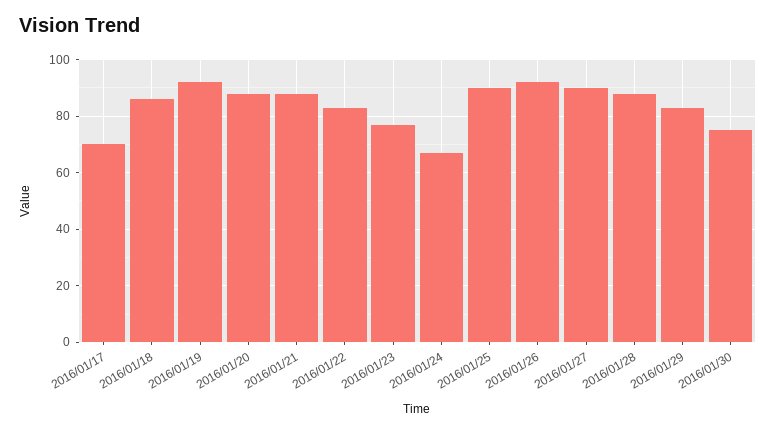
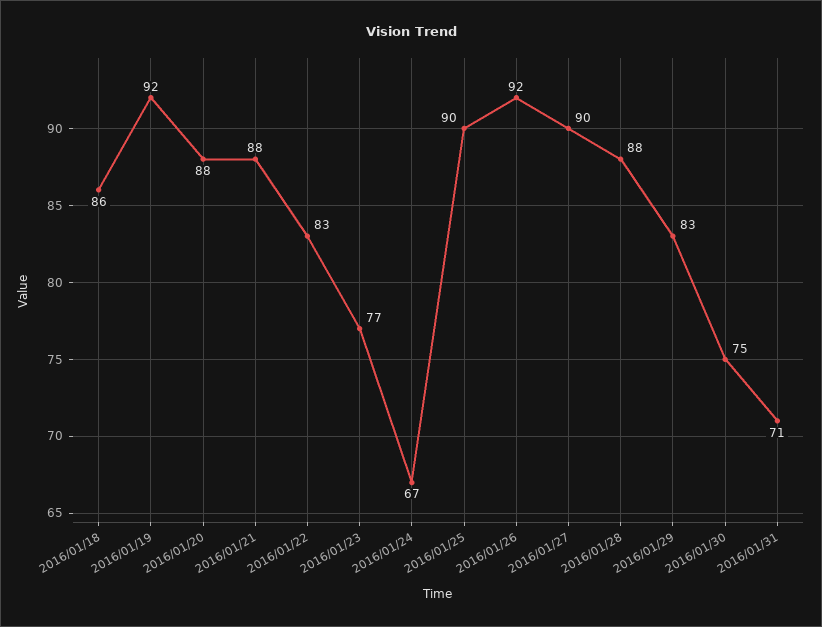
2016/01/17: 70 -> none
2016/01/31: none -> 71

